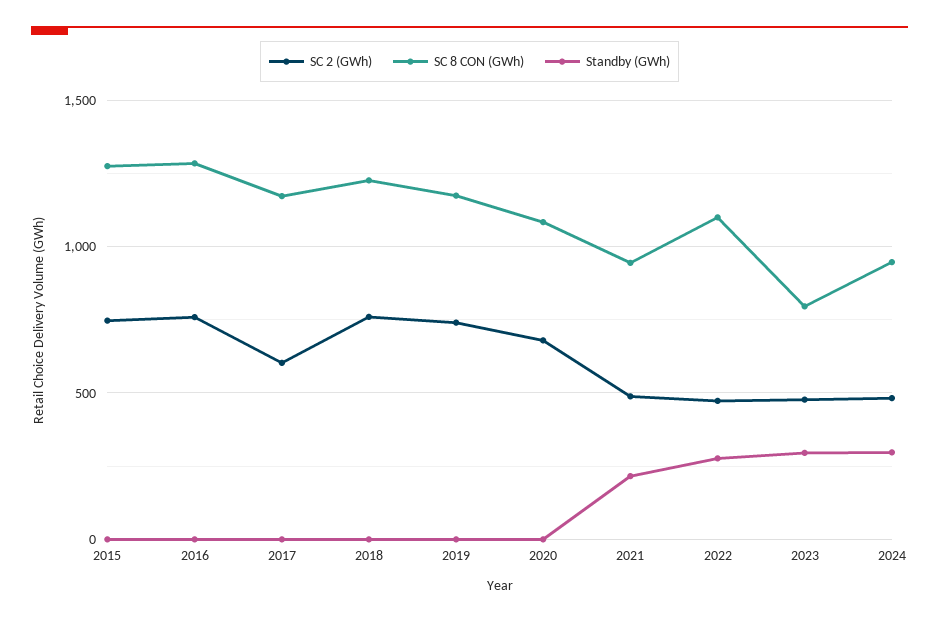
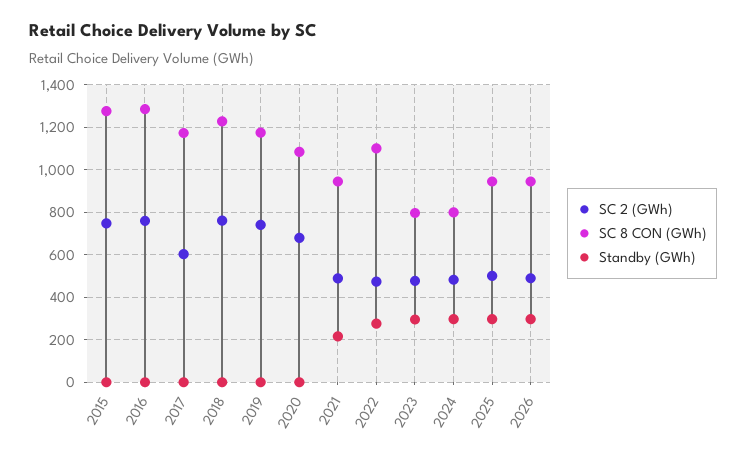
SC 8 CON (GWh), 2024: 950 -> 800
SC 2 (GWh), 2025: none -> 500
SC 8 CON (GWh), 2025: none -> 950
Standby (GWh), 2025: none -> 300
SC 2 (GWh), 2026: none -> 500
SC 8 CON (GWh), 2026: none -> 950
Standby (GWh), 2026: none -> 300

